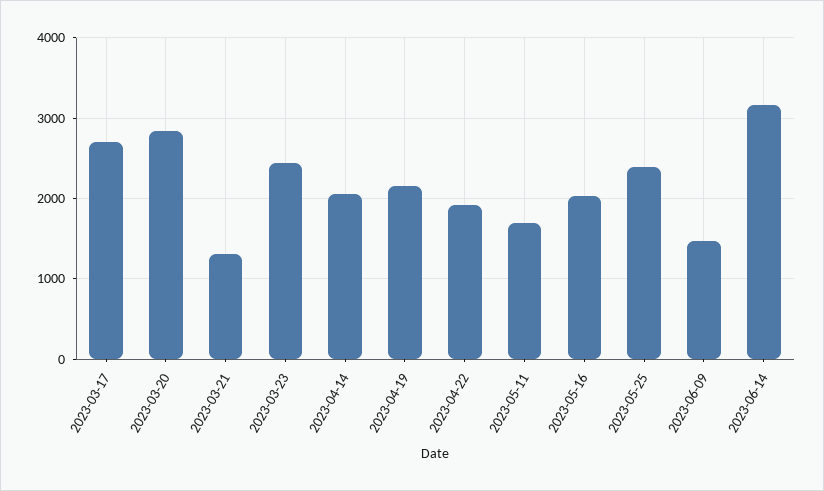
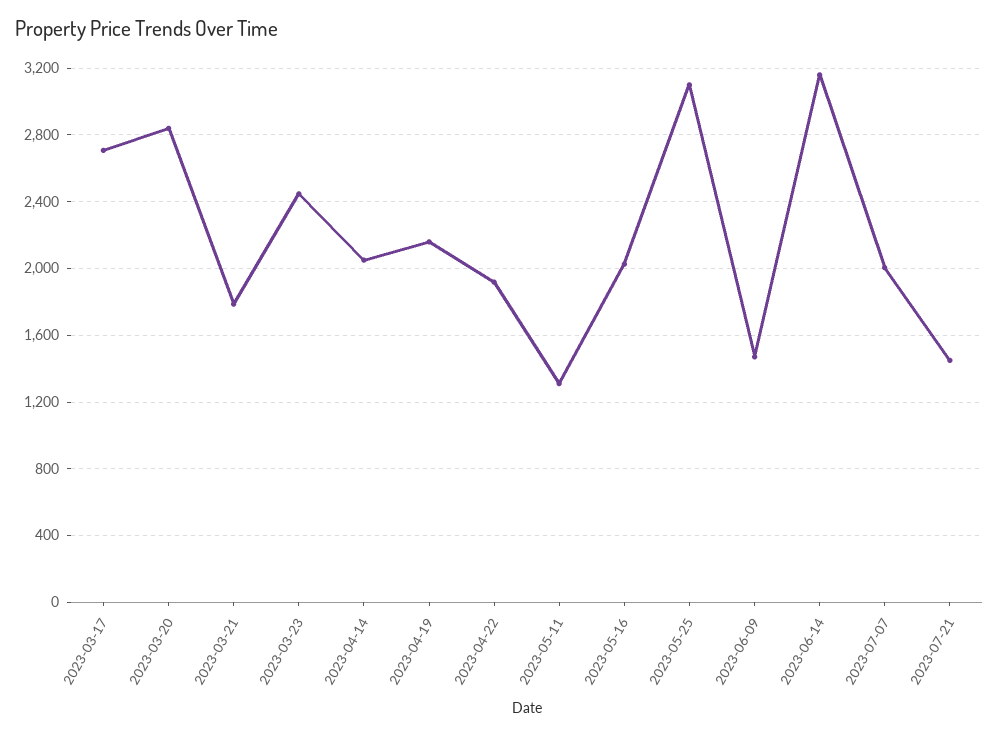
2023-03-21: 1300 -> 1800
2023-05-11: 1700 -> 1300
2023-05-25: 2400 -> 3100
2023-07-07: none -> 2000
2023-07-21: none -> 1450

